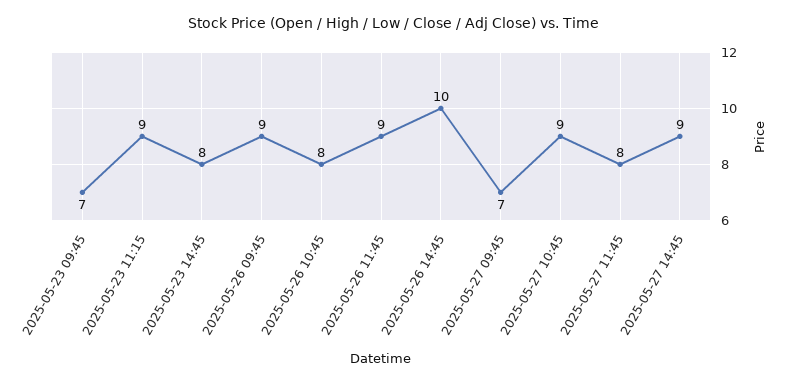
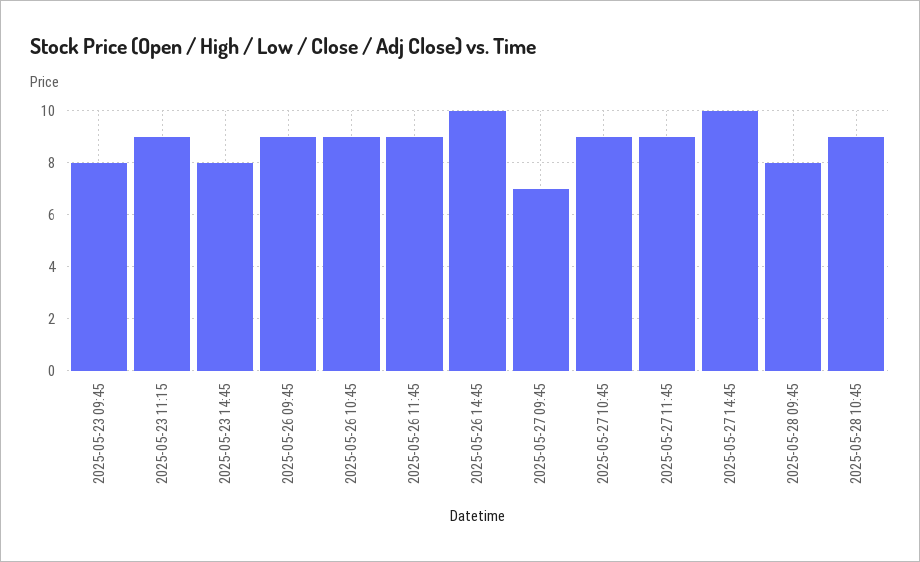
2025-05-23 09:45: 7 -> 8
2025-05-26 10:45: 8 -> 9
2025-05-27 11:45: 8 -> 9
2025-05-27 14:45: 9 -> 10
2025-05-28 09:45: none -> 8
2025-05-28 10:45: none -> 9

